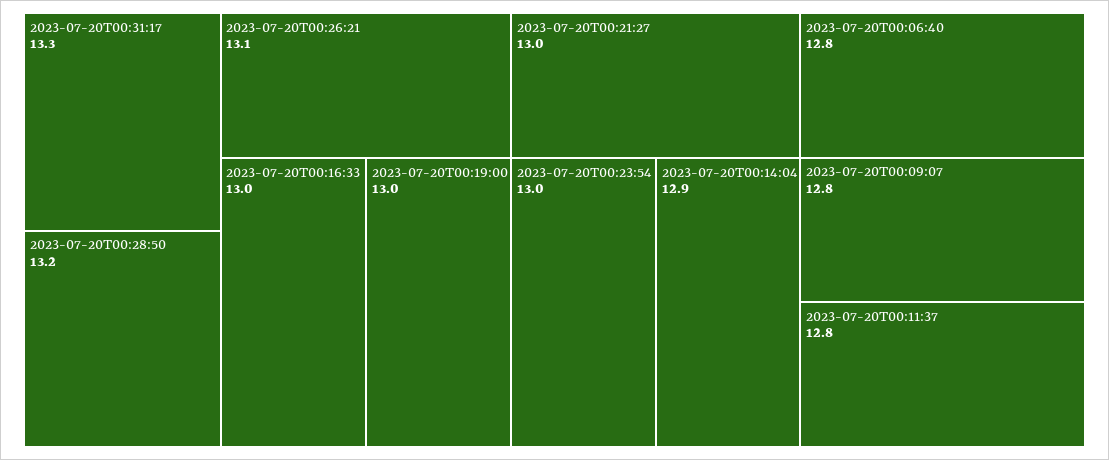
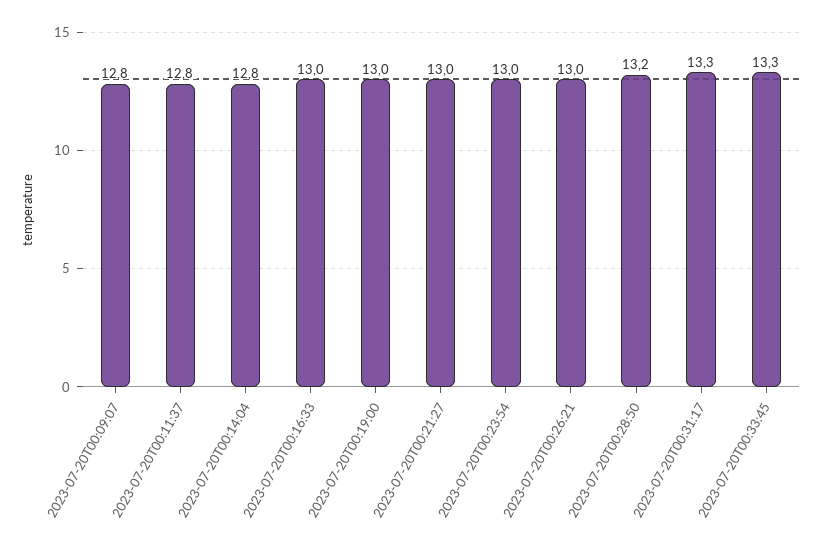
2023-07-20T00:26:21: 13.1 -> 13
2023-07-20T00:14:04: 12.9 -> 12.8
2023-07-20T00:06:40: 12.8 -> none
2023-07-20T00:33:45: none -> 13.3

